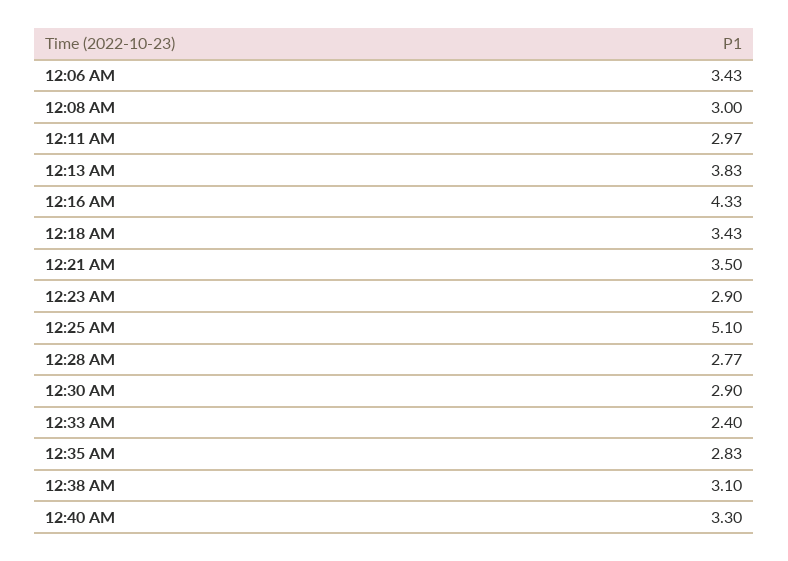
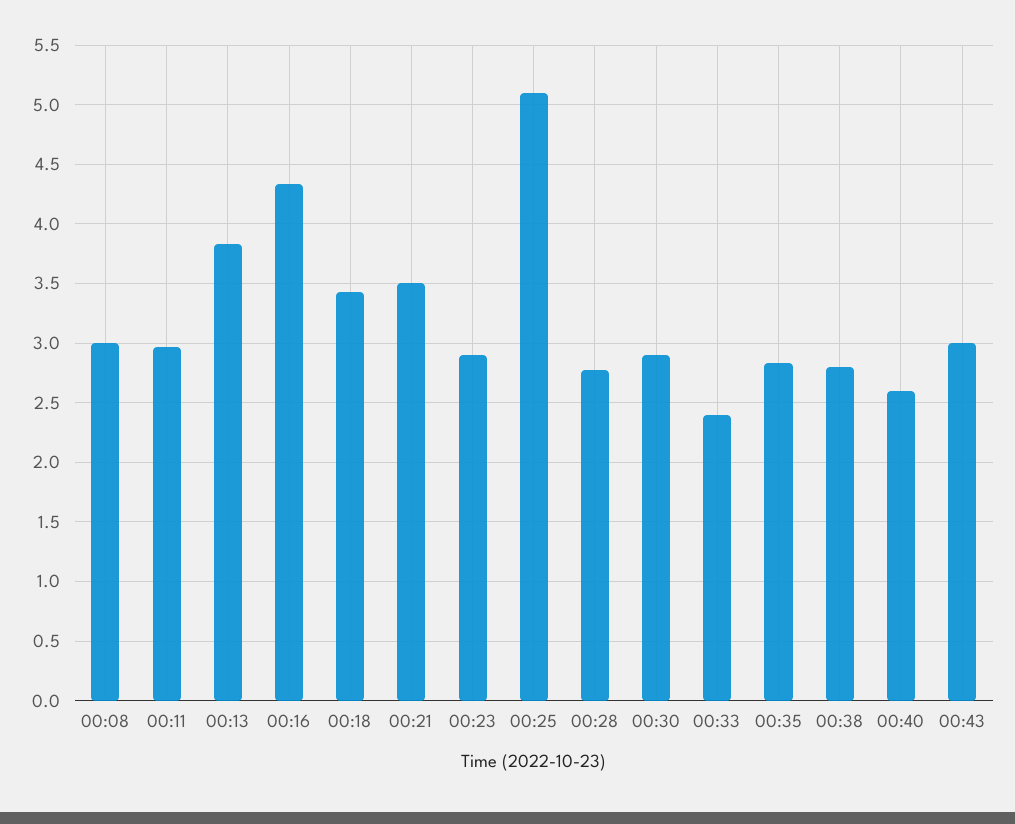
12:06 AM: 3.43 -> none
12:38 AM: 3.1 -> 2.8
12:40 AM: 3.3 -> 2.6
00:43: none -> 3

